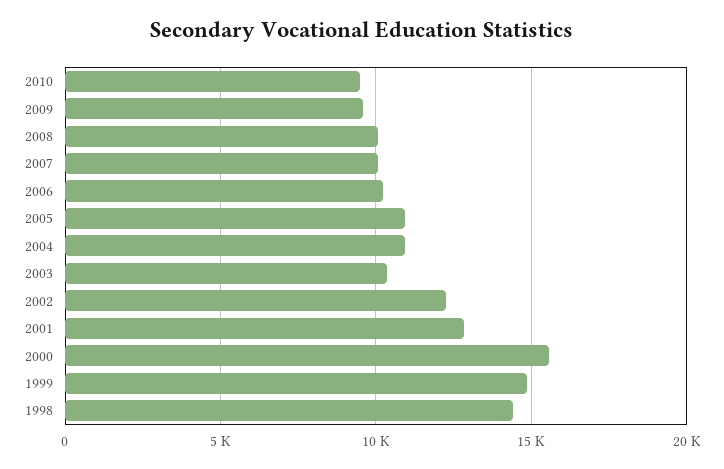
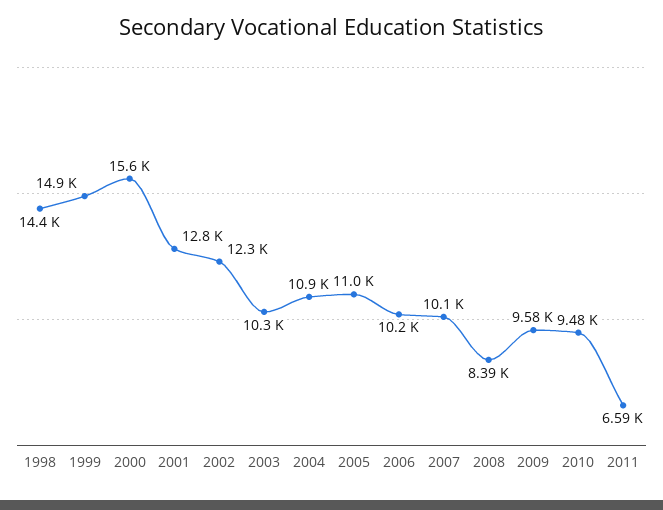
2008: 10000 -> 8390
2011: none -> 6590

